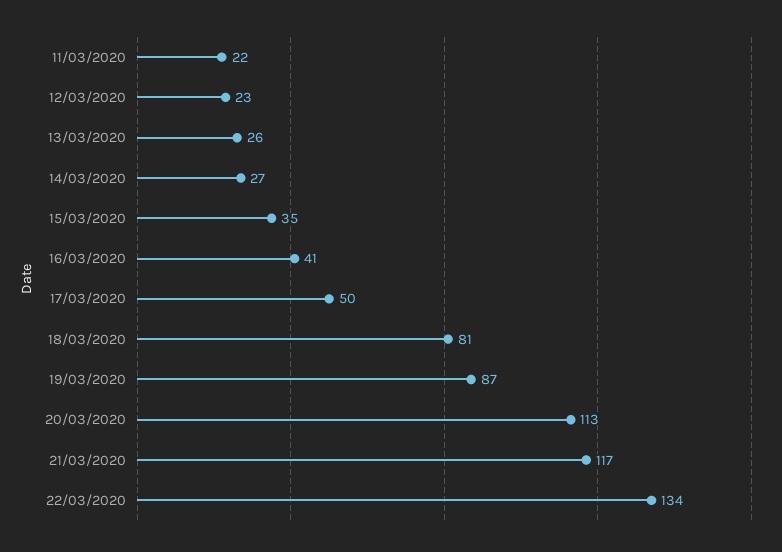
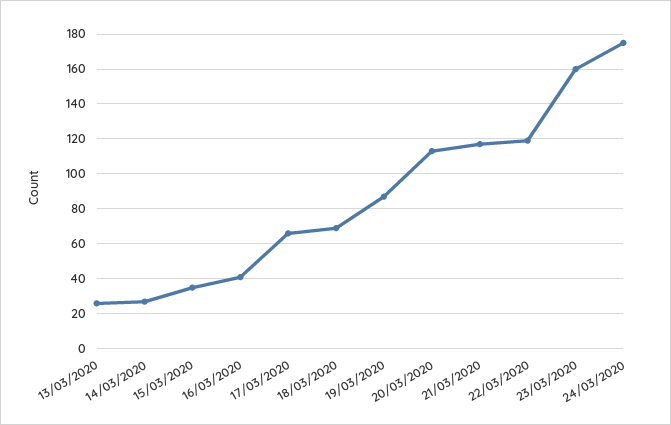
11/03/2020: 22 -> none
12/03/2020: 23 -> none
17/03/2020: 50 -> 65
18/03/2020: 81 -> 70
22/03/2020: 134 -> 120
23/03/2020: none -> 160
24/03/2020: none -> 175

